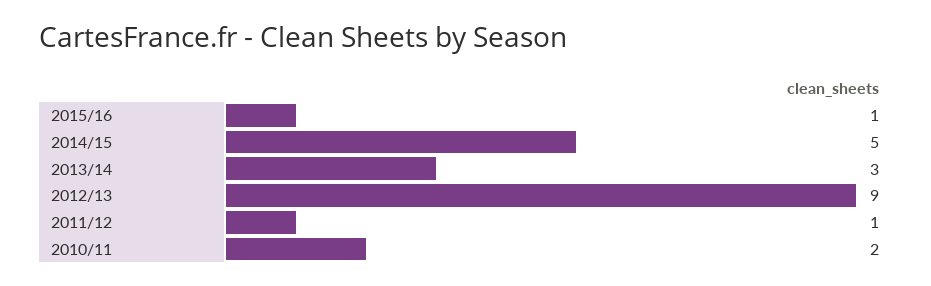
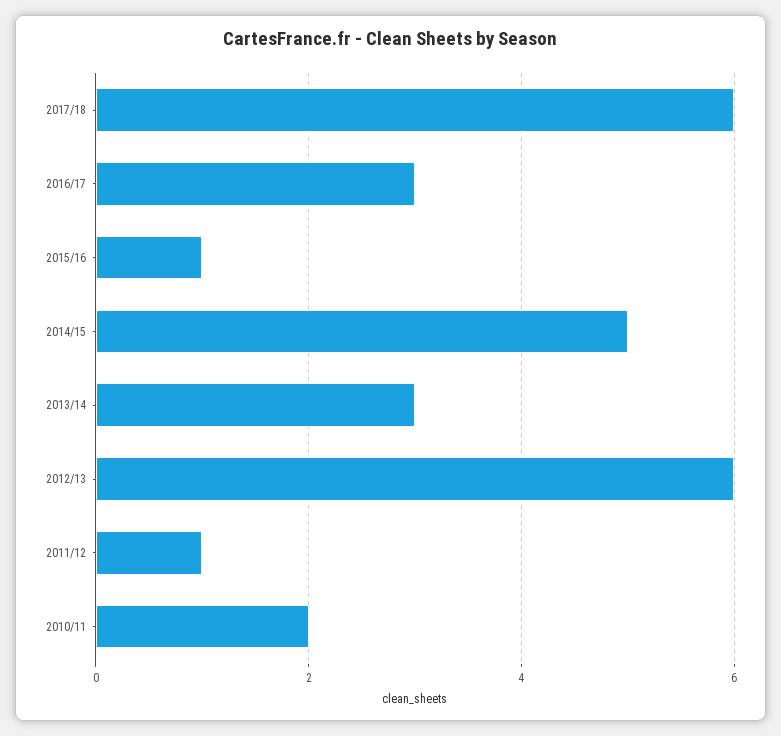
2012/13: 9 -> 6
2017/18: none -> 6
2016/17: none -> 3

